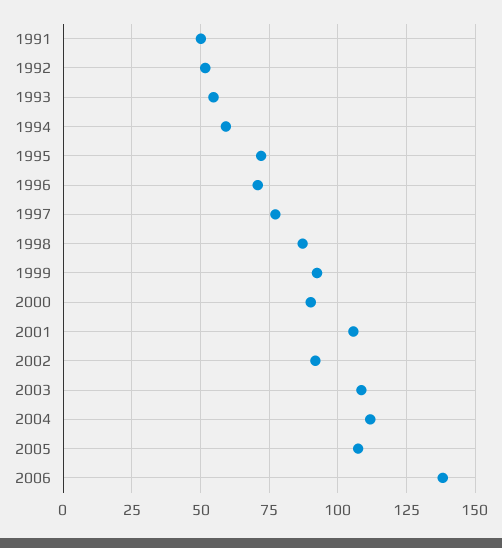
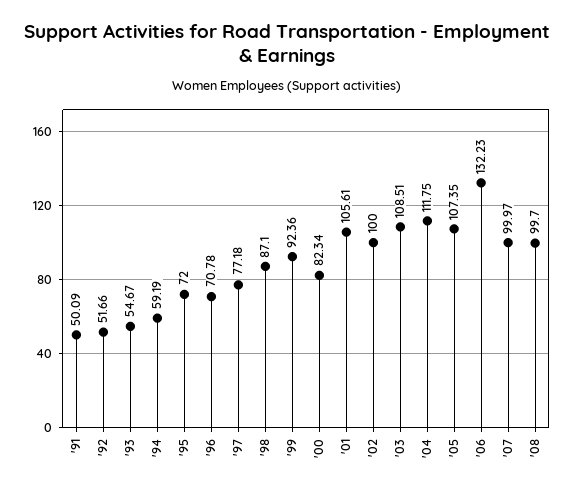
2000: 90 -> 82.34
2002: 92.5 -> 100
2006: 137.5 -> 132.23
'07: none -> 99.97
'08: none -> 99.7

